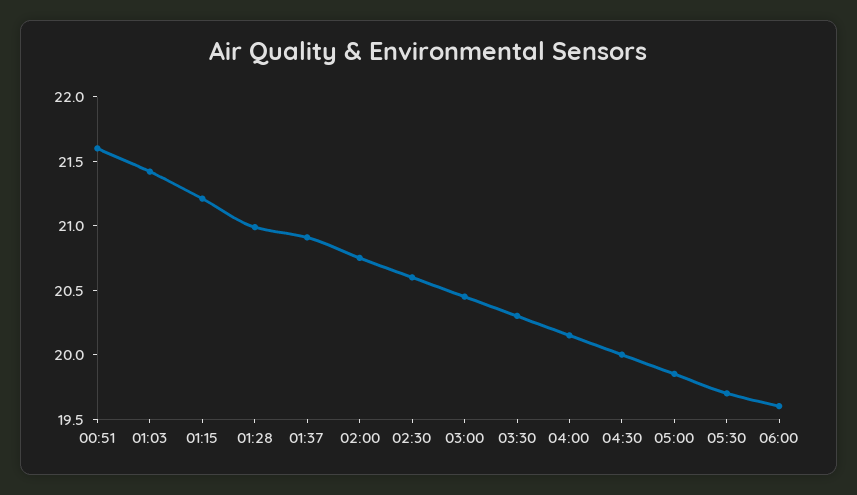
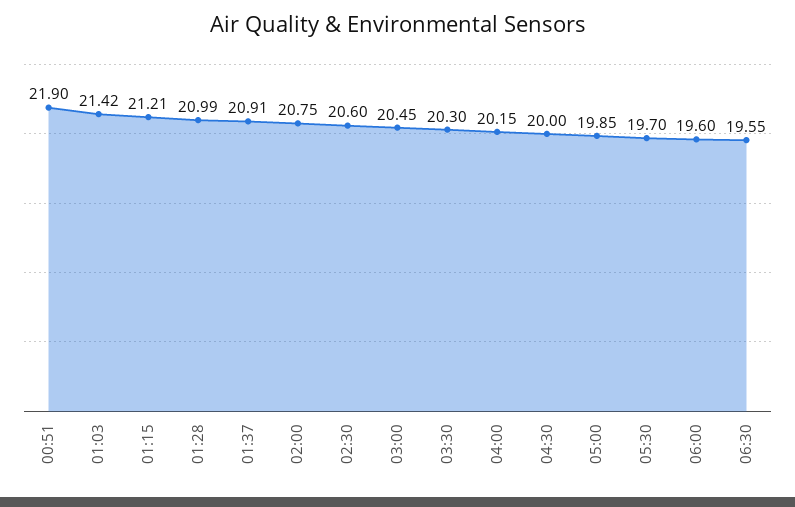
00:51: 21.6 -> 21.9
06:30: none -> 19.55

